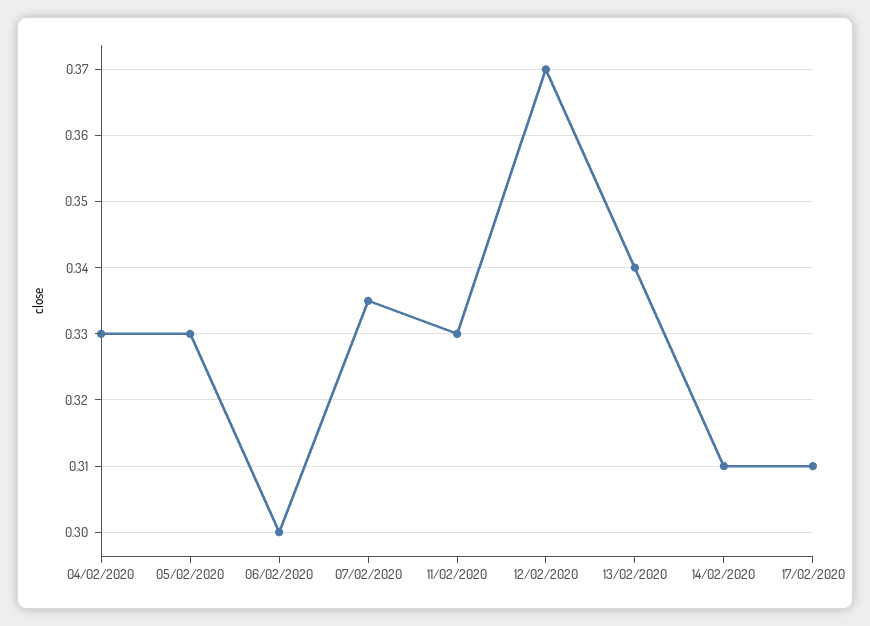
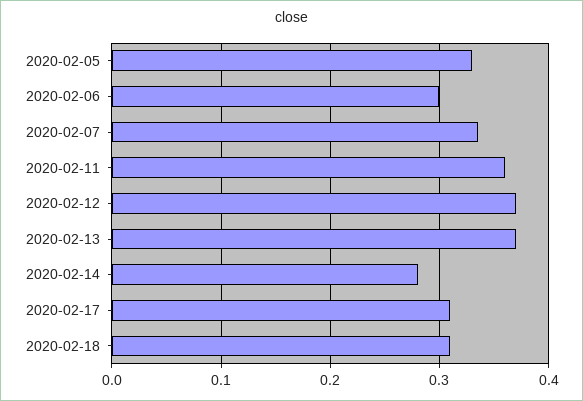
04/02/2020: 0.33 -> none
11/02/2020: 0.33 -> 0.36
13/02/2020: 0.34 -> 0.37
14/02/2020: 0.31 -> 0.28
2020-02-18: none -> 0.31

